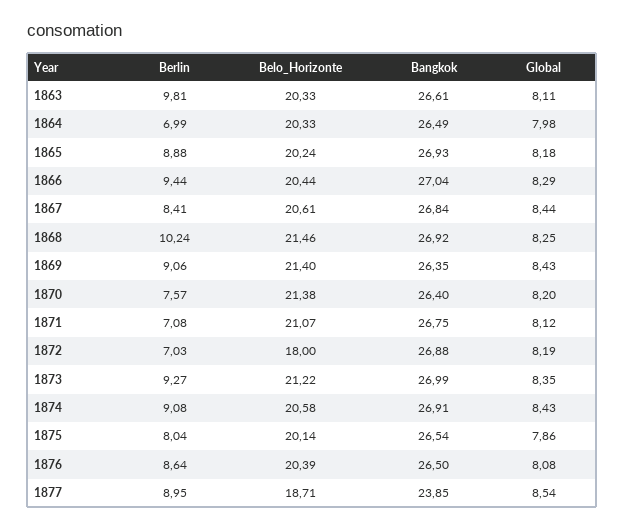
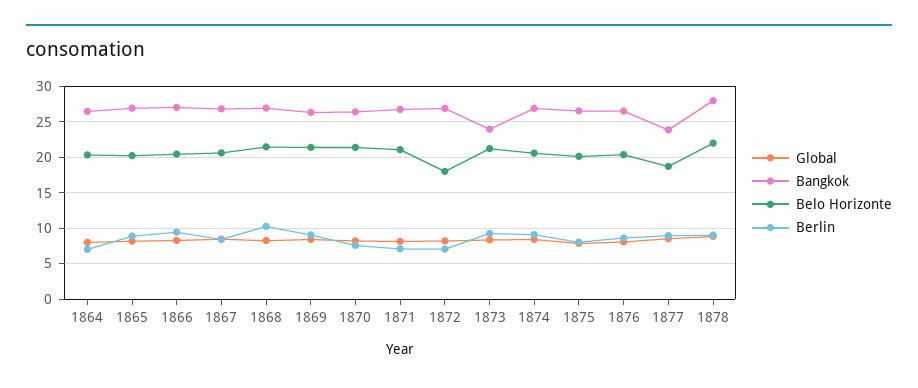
Berlin, 1863: 9.81 -> none
Belo_Horizonte, 1863: 20.33 -> none
Bangkok, 1863: 26.61 -> none
Global, 1863: 8.11 -> none
Bangkok, 1873: 26.99 -> 24
Global, 1878: none -> 9
Bangkok, 1878: none -> 28
Belo_Horizonte, 1878: none -> 22
Berlin, 1878: none -> 9

